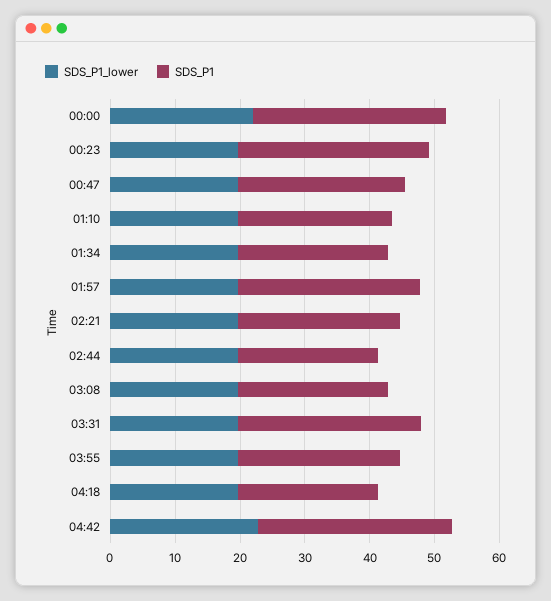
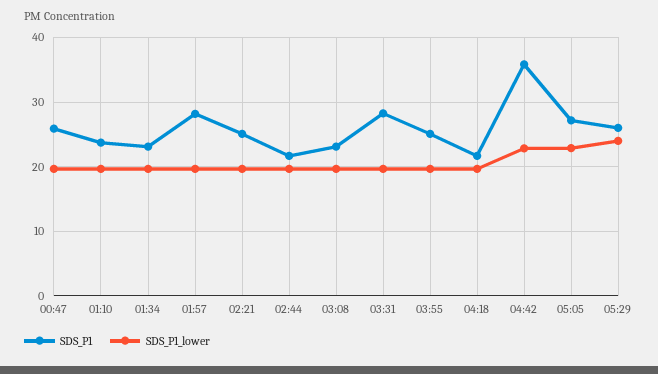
SDS_P1_lower, 00:00: 22 -> none
SDS_P1, 00:00: 30 -> none
SDS_P1_lower, 00:23: 20 -> none
SDS_P1, 00:23: 30 -> none
SDS_P1, 04:42: 30 -> 36
SDS_P1, 05:05: none -> 27
SDS_P1_lower, 05:05: none -> 23
SDS_P1, 05:29: none -> 26
SDS_P1_lower, 05:29: none -> 24

